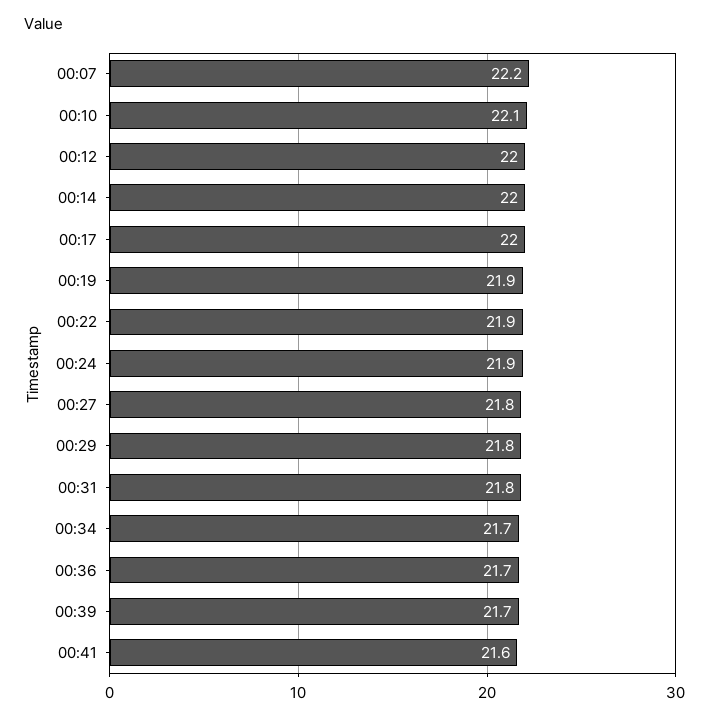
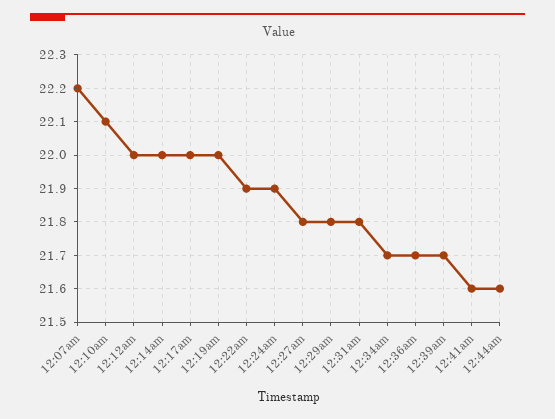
00:19: 21.9 -> 22
12:44am: none -> 21.6

